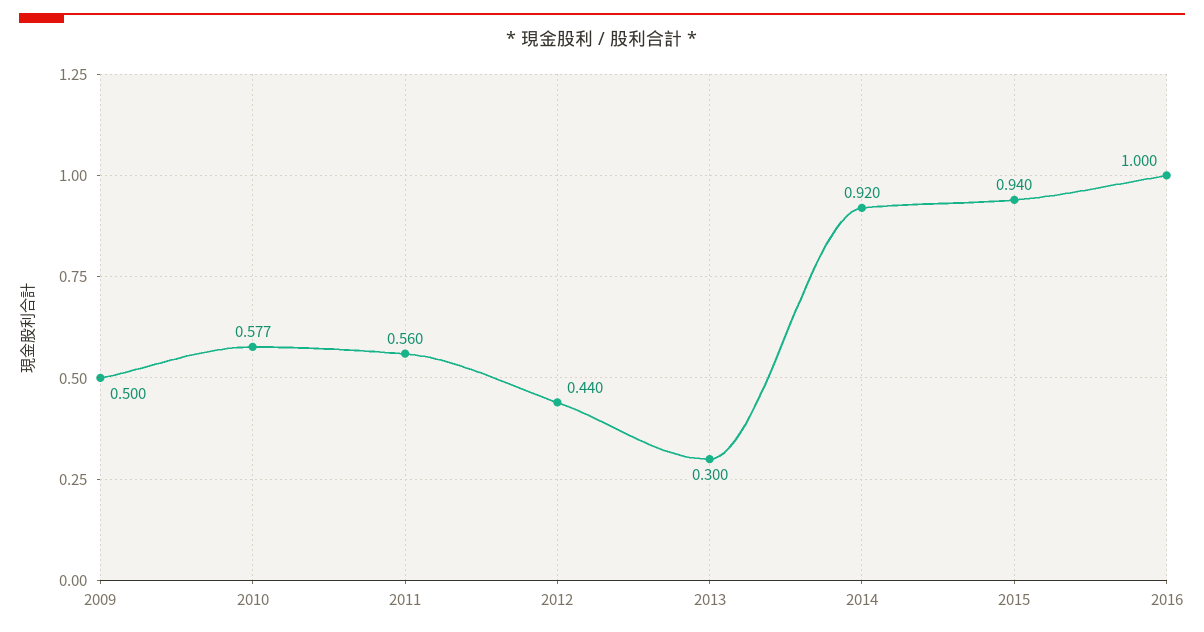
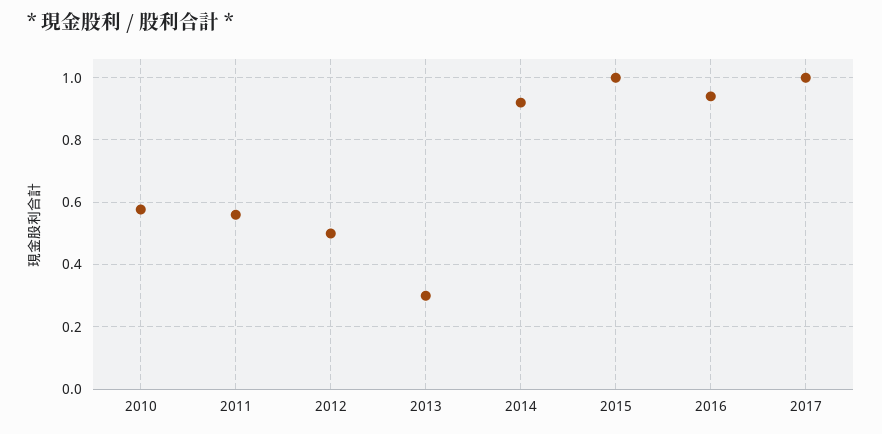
2009: 0.5 -> none
2012: 0.44 -> 0.5
2015: 0.94 -> 1
2016: 1 -> 0.94
2017: none -> 1

